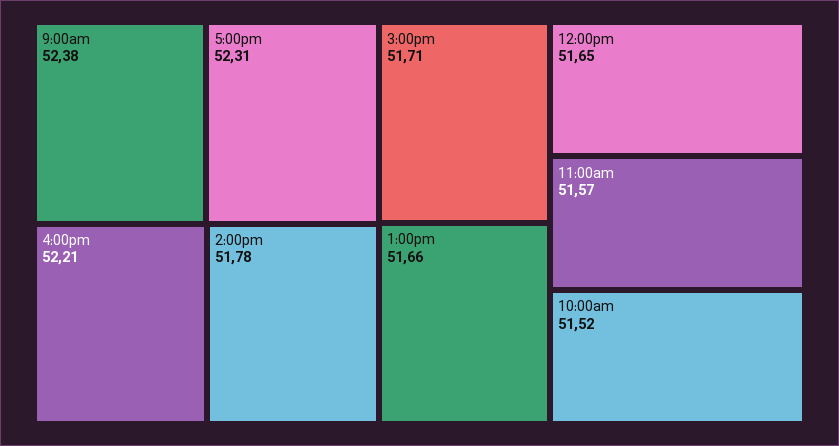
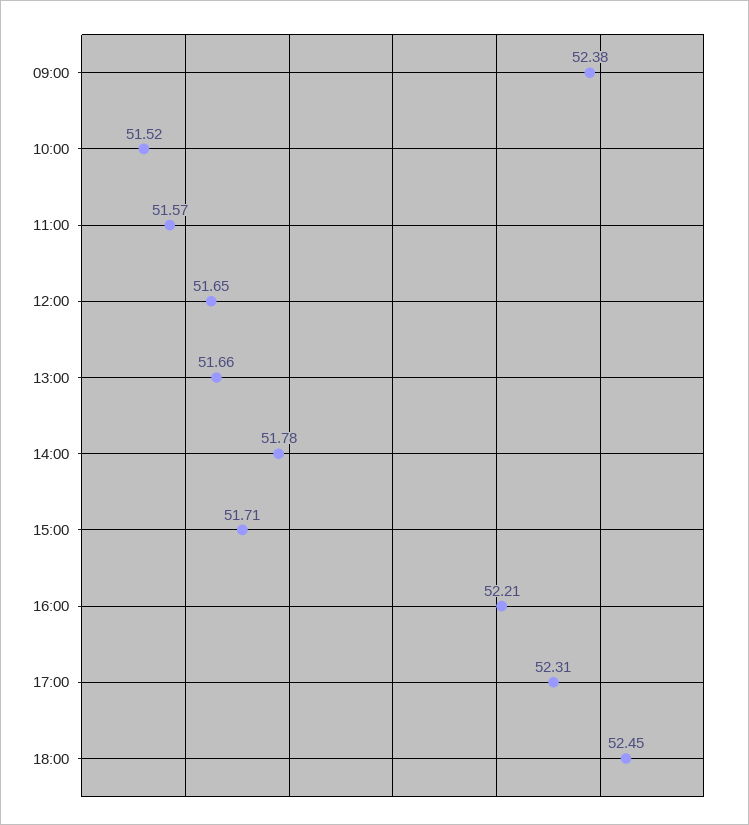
18:00: none -> 52.45

